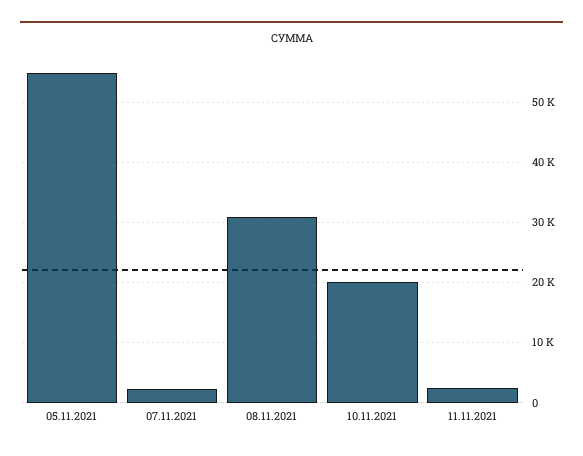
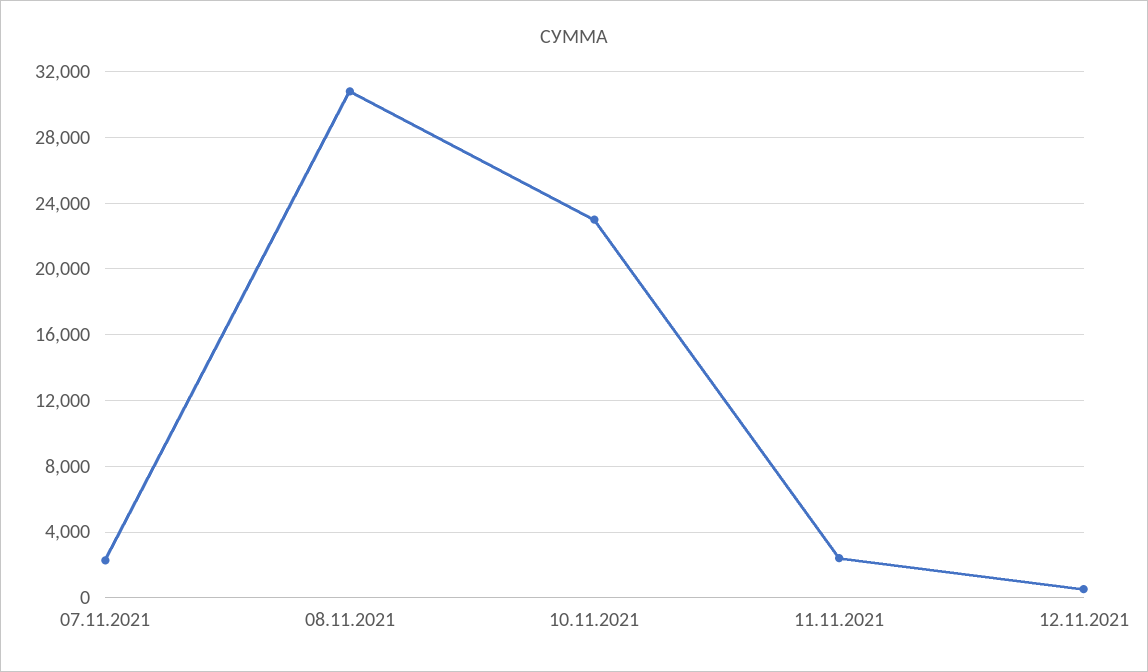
05.11.2021: 55000 -> none
10.11.2021: 20000 -> 23000
12.11.2021: none -> 500

